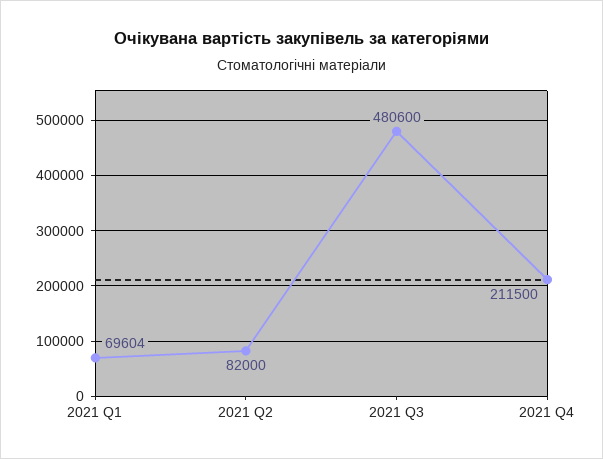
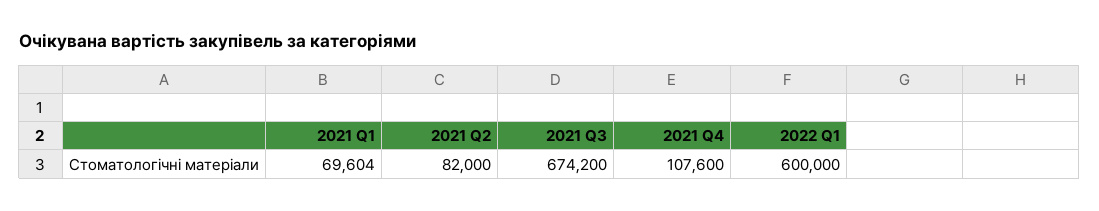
2021 Q3: 480600 -> 674200
2021 Q4: 211500 -> 107600
2022 Q1: none -> 600000

